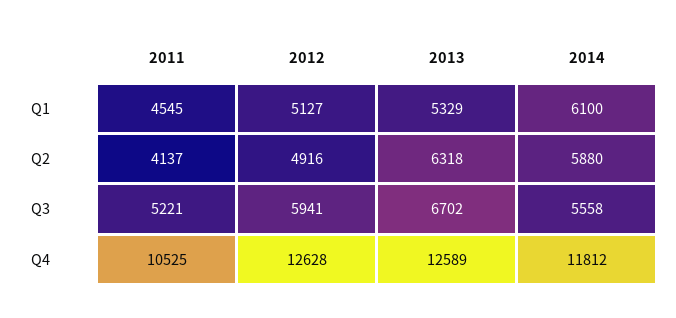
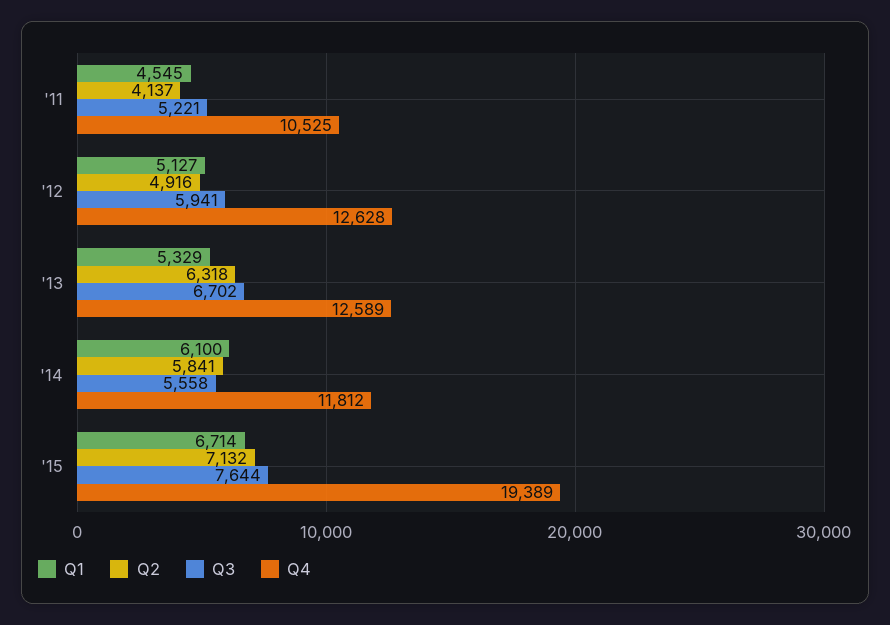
Q2, 2014: 5880 -> 5841
Q1, '15: none -> 6714
Q2, '15: none -> 7132
Q3, '15: none -> 7644
Q4, '15: none -> 19389

